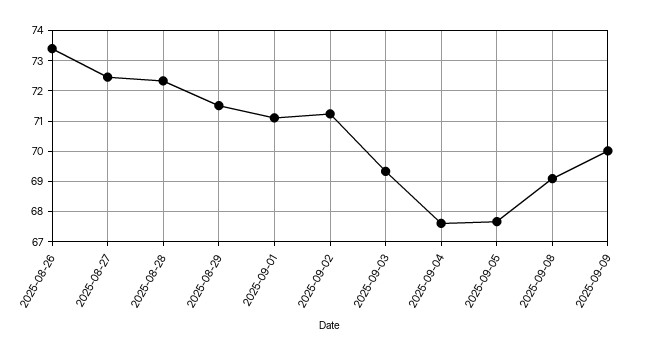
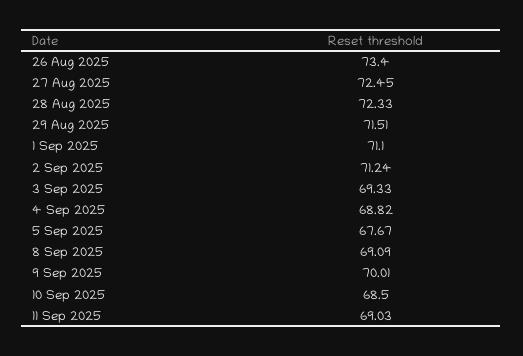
2025-09-04: 67.6 -> 68.82
10 Sep 2025: none -> 68.5
11 Sep 2025: none -> 69.03

